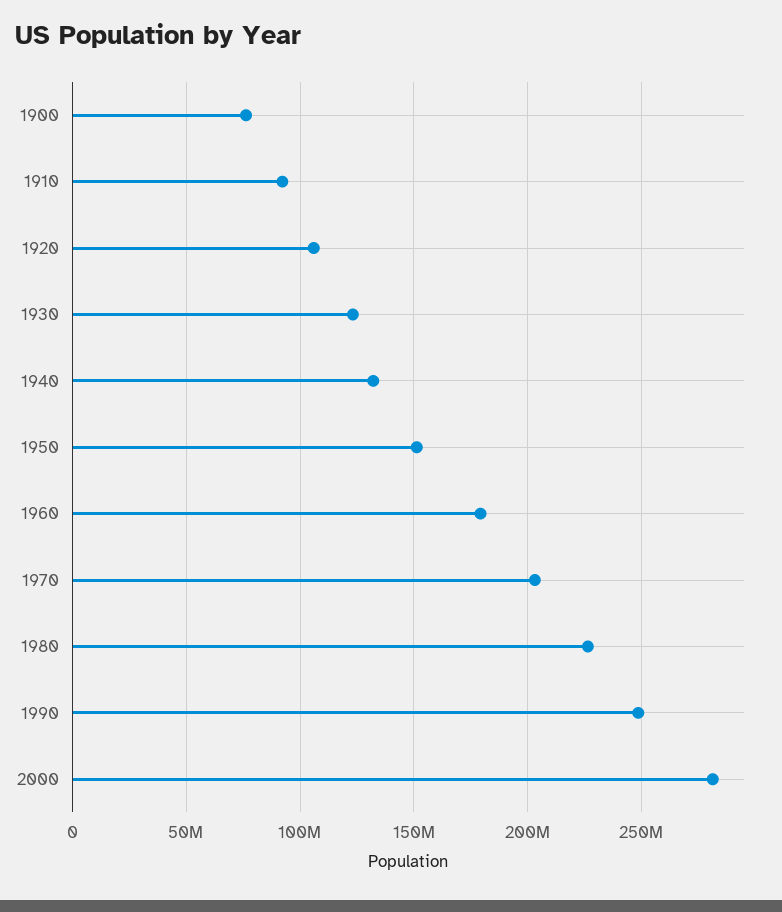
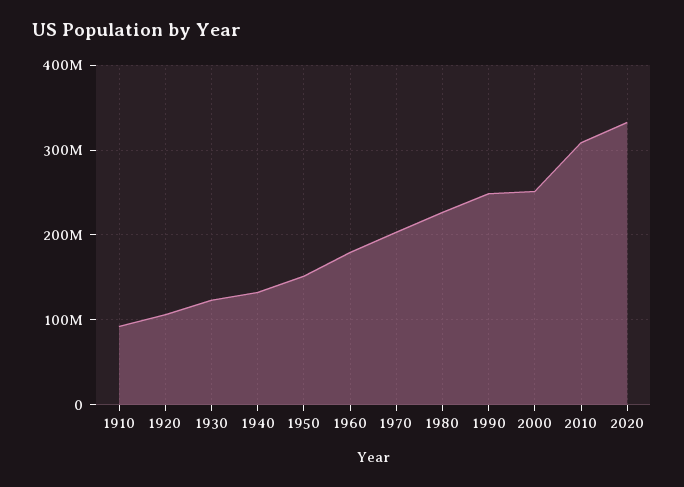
1900: 75000000 -> none
2000: 280000000 -> 250000000
2010: none -> 310000000
2020: none -> 330000000

